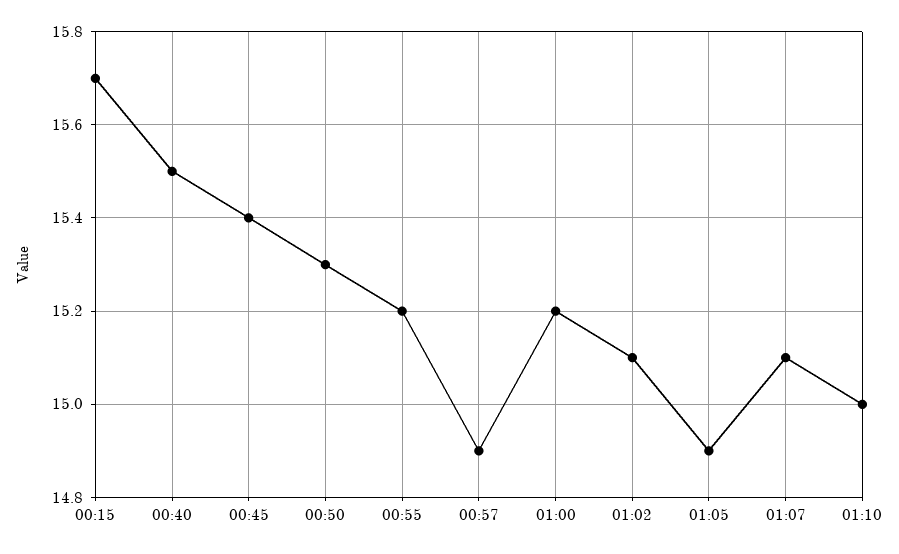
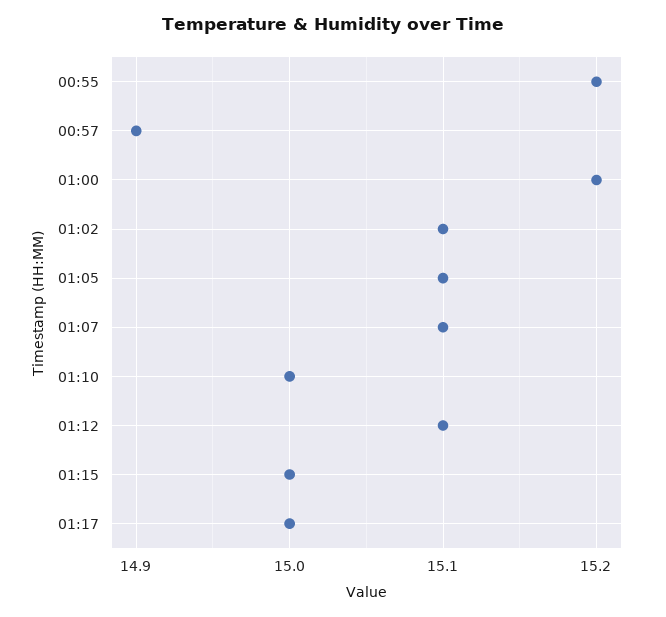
00:15: 15.7 -> none
00:40: 15.5 -> none
00:45: 15.4 -> none
00:50: 15.3 -> none
01:05: 14.9 -> 15.1
01:12: none -> 15.1
01:15: none -> 15
01:17: none -> 15

